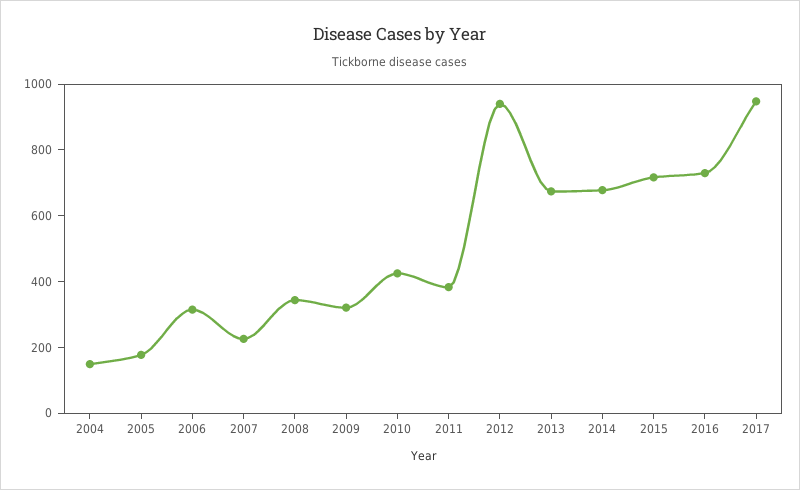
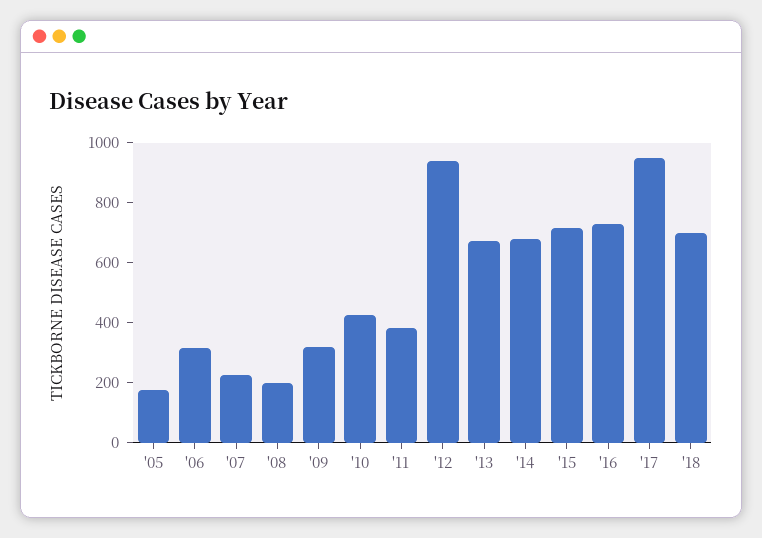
2004: 150 -> none
2008: 350 -> 200
'18: none -> 700

